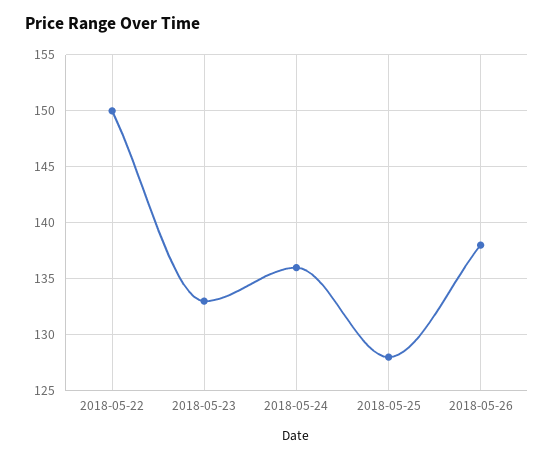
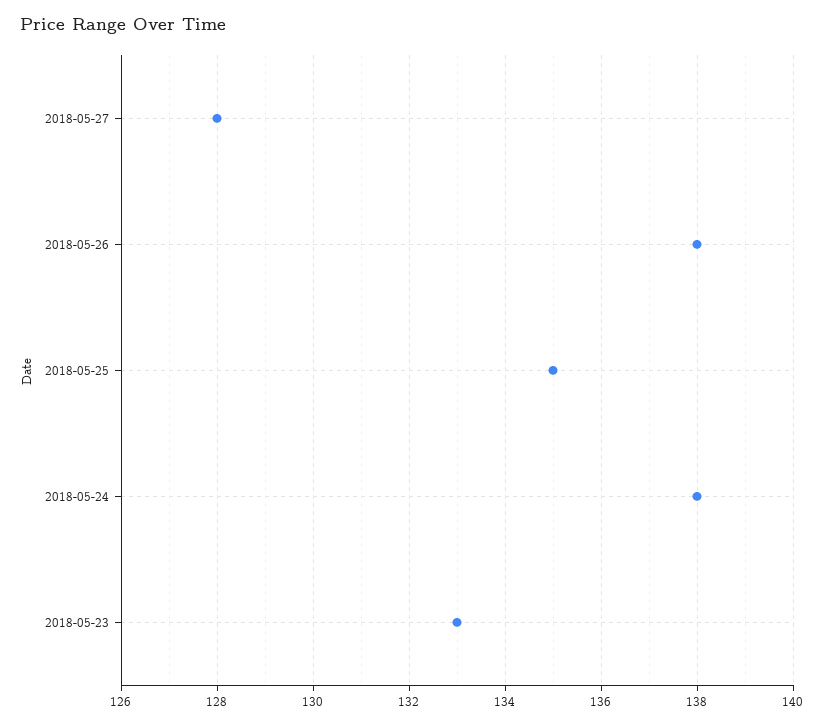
2018-05-22: 150 -> none
2018-05-24: 136 -> 138
2018-05-25: 128 -> 135
2018-05-27: none -> 128

